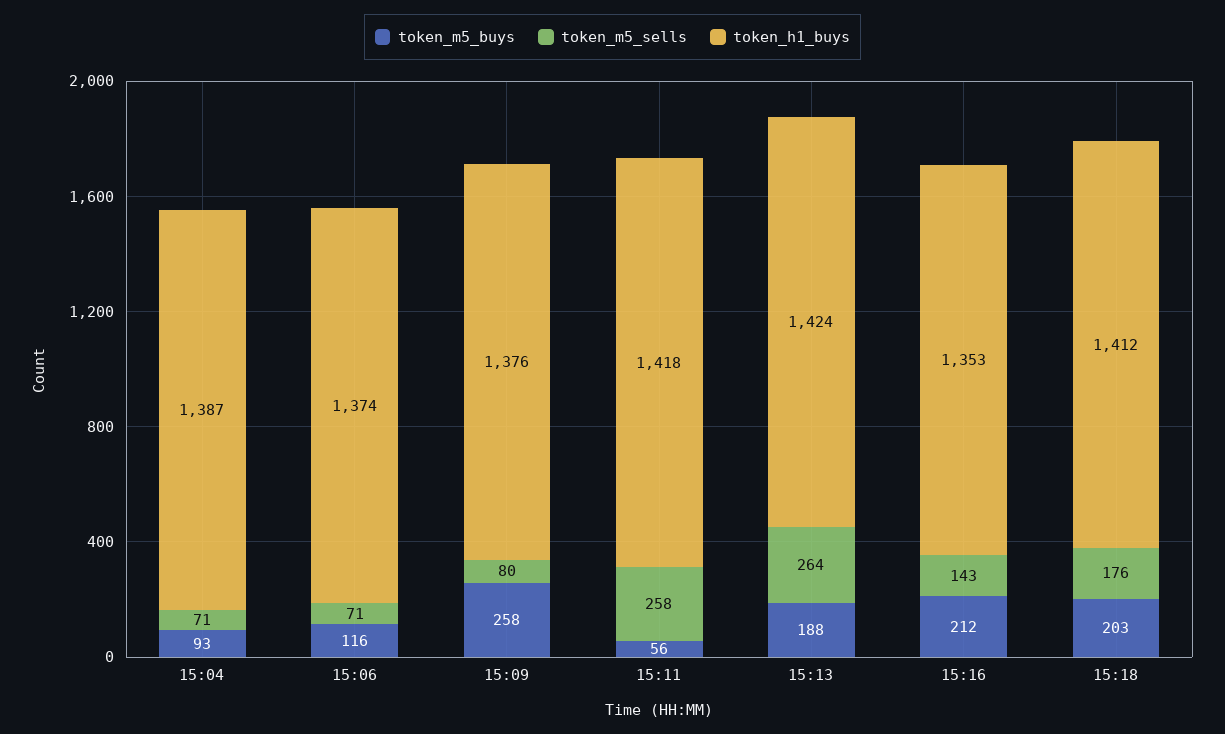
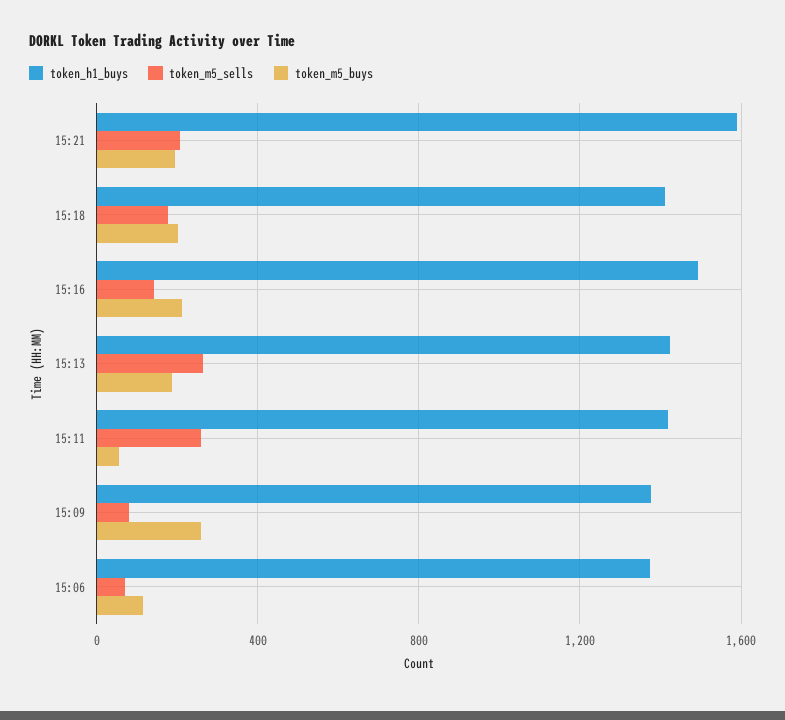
token_m5_buys, 15:04: 93 -> none
token_m5_sells, 15:04: 71 -> none
token_h1_buys, 15:04: 1387 -> none
token_h1_buys, 15:16: 1353 -> 1500
token_h1_buys, 15:21: none -> 1600
token_m5_sells, 15:21: none -> 200
token_m5_buys, 15:21: none -> 200

